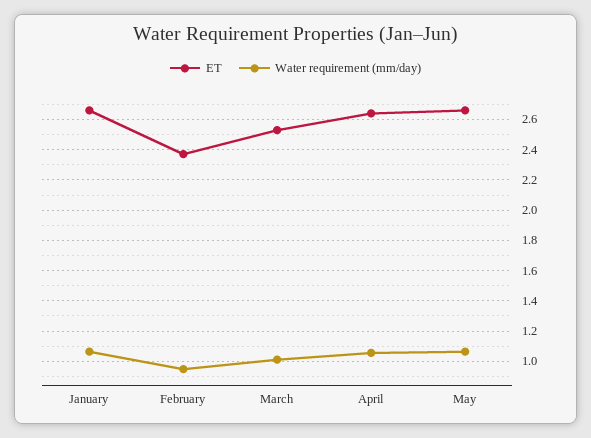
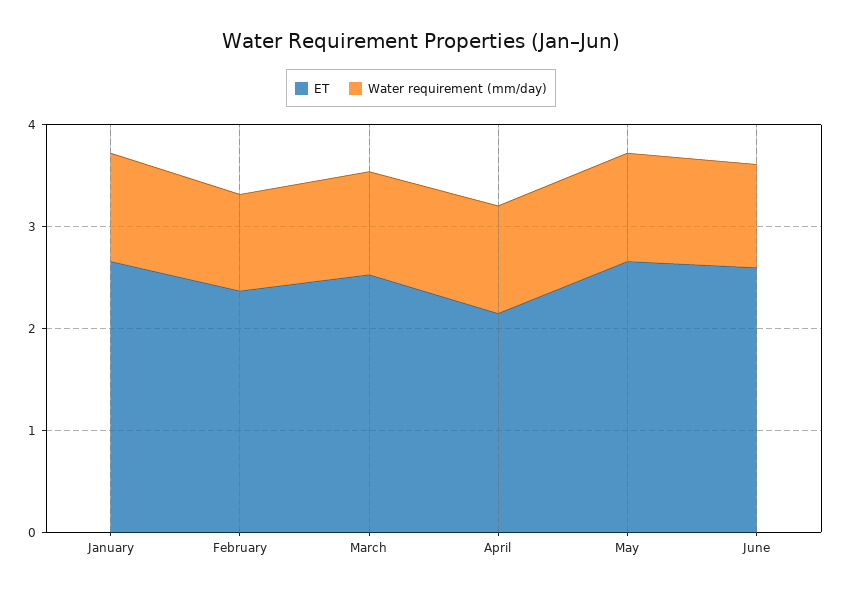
ET, April: 2.65 -> 2.2
ET, June: none -> 2.6
Water requirement (mm/day), June: none -> 1

